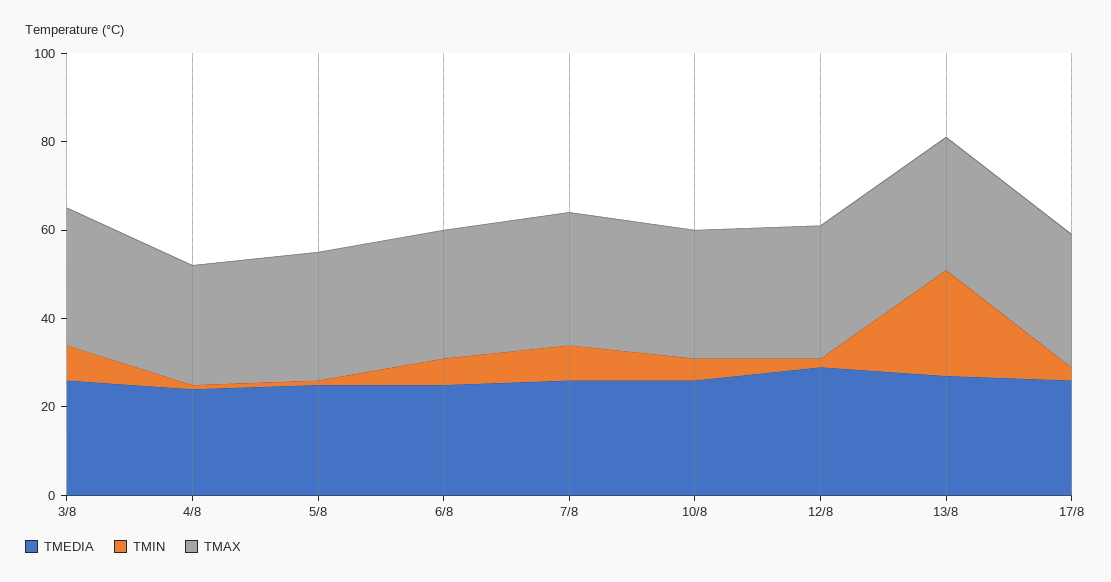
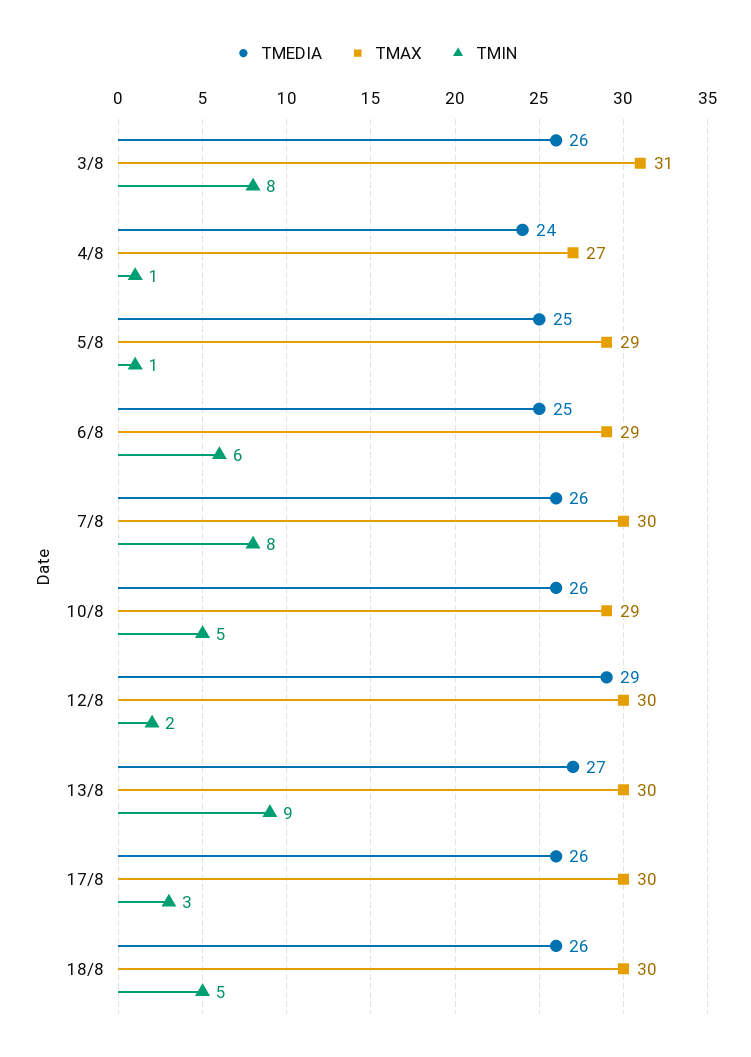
TMIN, 13/8: 25 -> 9
TMEDIA, 18/8: none -> 26
TMAX, 18/8: none -> 30
TMIN, 18/8: none -> 5

